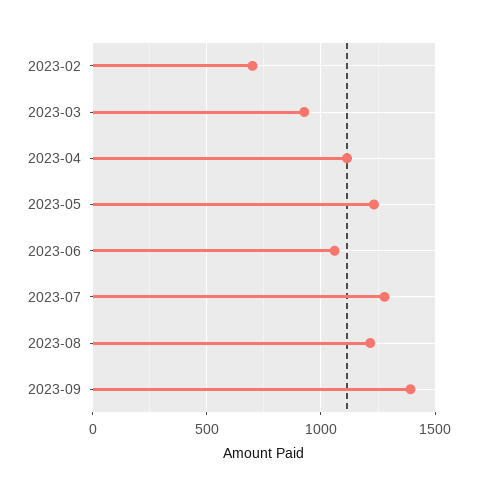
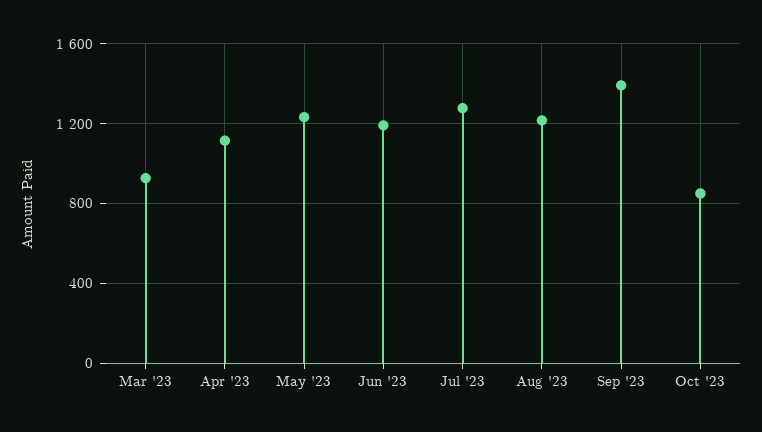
2023-02: 700 -> none
2023-06: 1050 -> 1200
Oct '23: none -> 850

